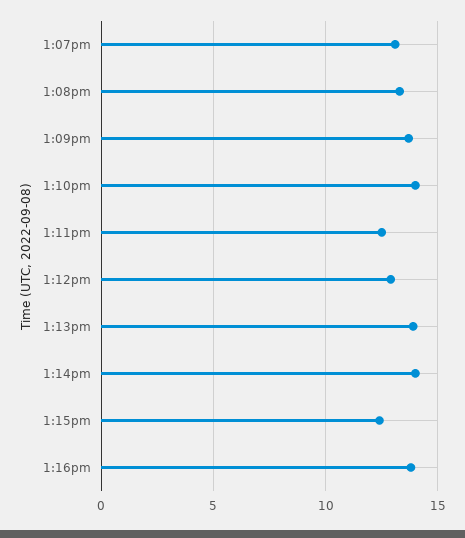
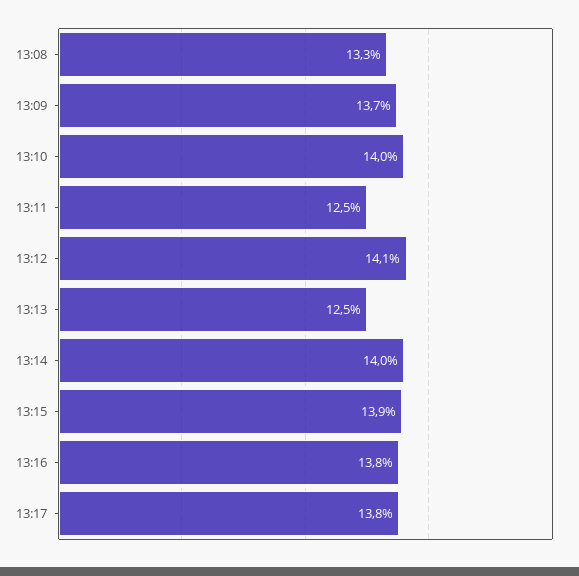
1:07pm: 13 -> none
1:12pm: 13 -> 14.1
1:13pm: 14 -> 12.5
1:15pm: 12.5 -> 13.9
13:17: none -> 13.8

